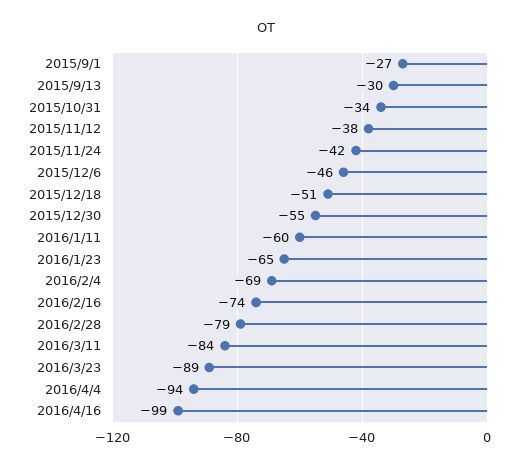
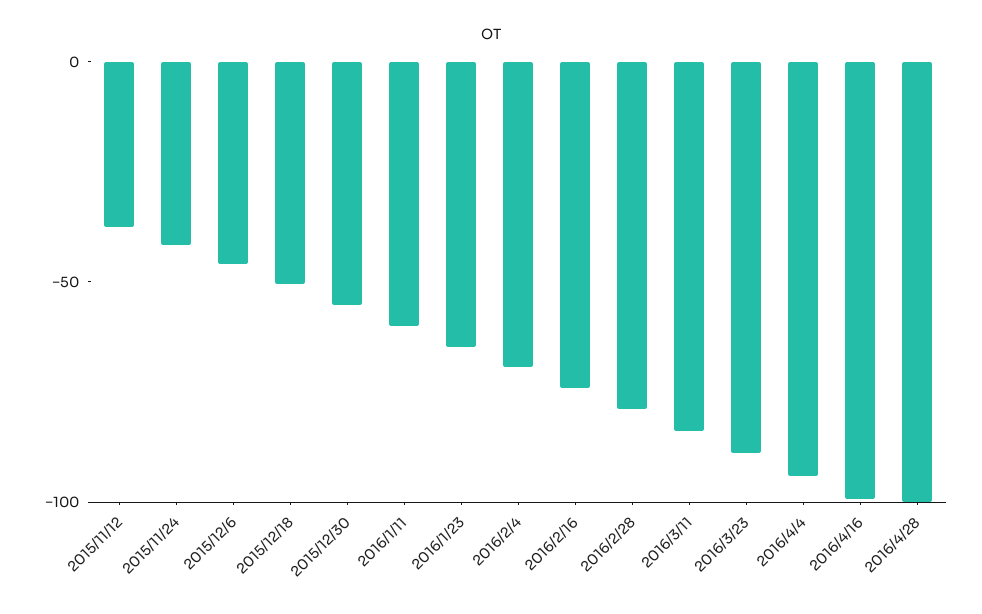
2015/9/1: -27 -> none
2015/9/13: -30 -> none
2015/10/31: -34 -> none
2016/4/28: none -> -100

